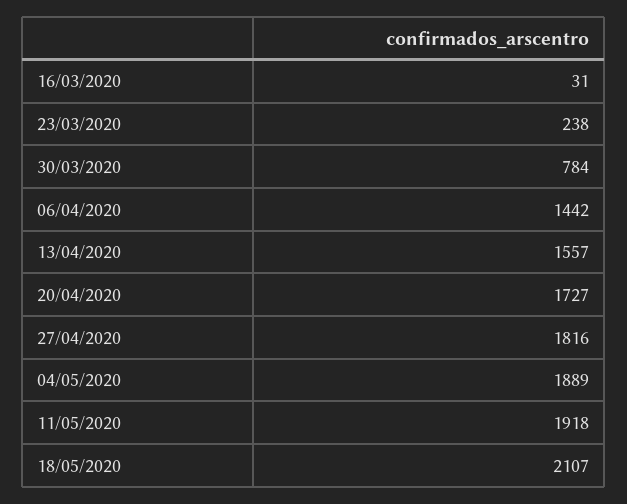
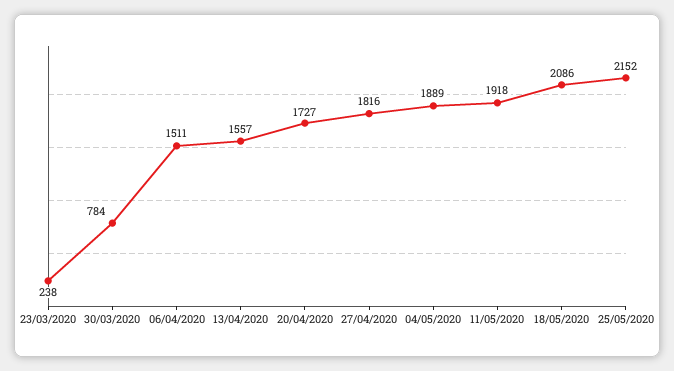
16/03/2020: 31 -> none
06/04/2020: 1442 -> 1511
18/05/2020: 2107 -> 2086
25/05/2020: none -> 2152

